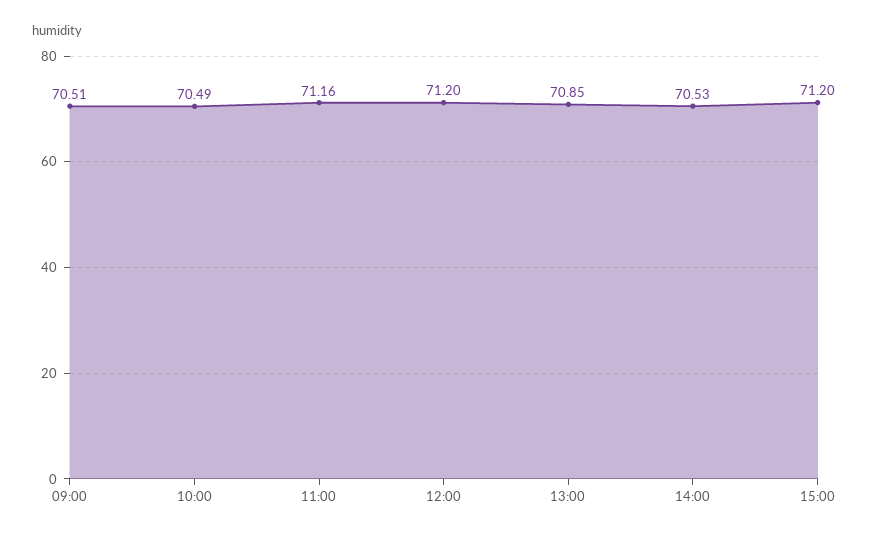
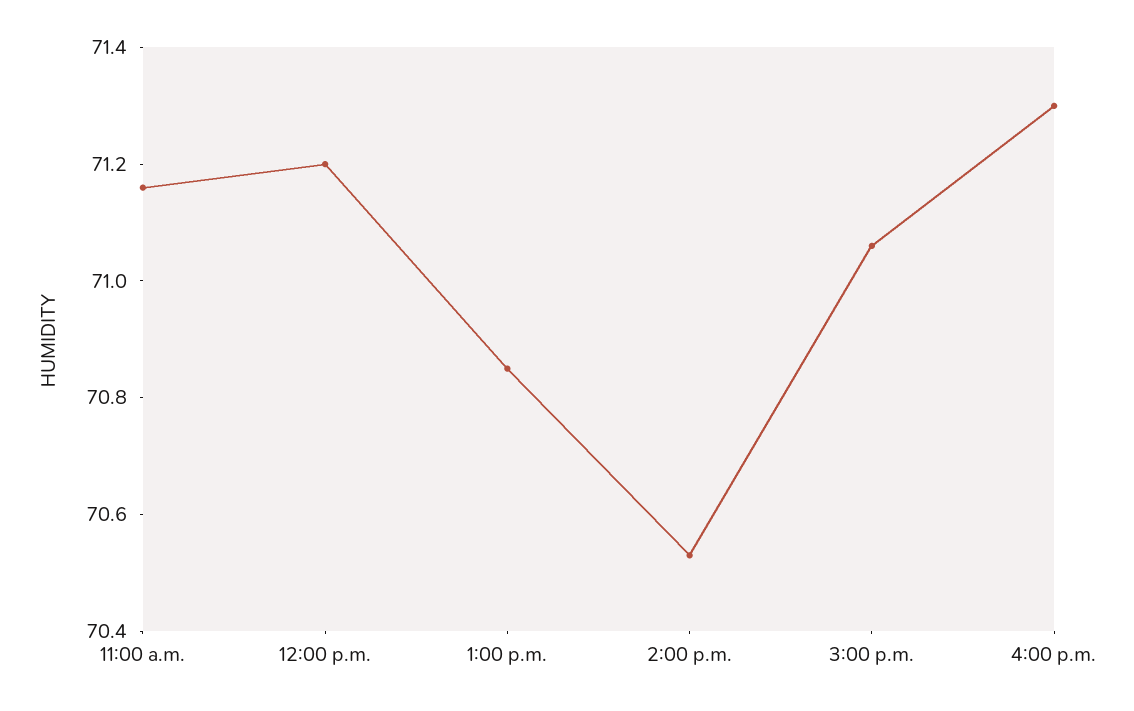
09:00: 70.51 -> none
10:00: 70.49 -> none
15:00: 71.2 -> 71.05
4:00 p.m.: none -> 71.3

